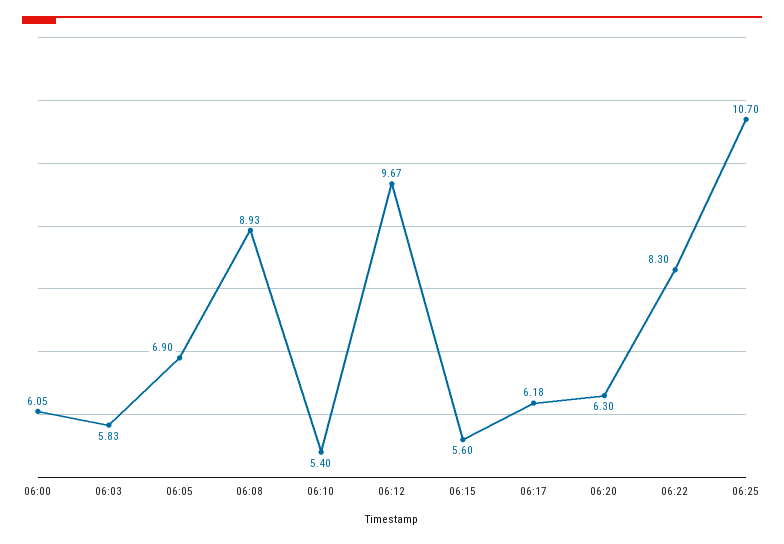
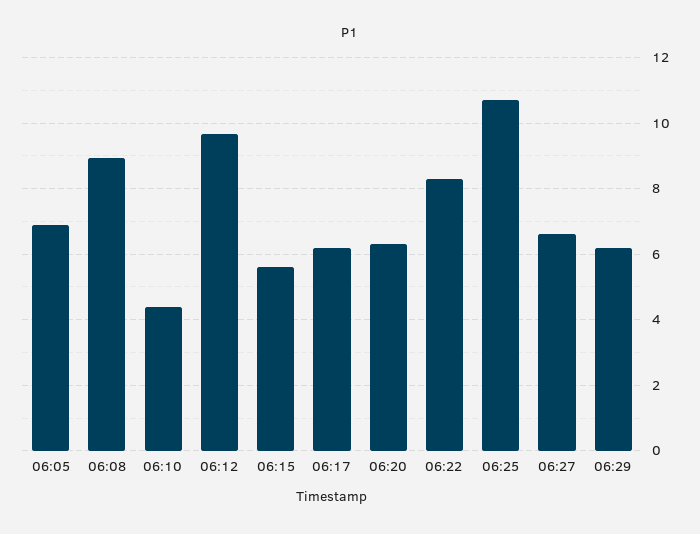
06:00: 6.05 -> none
06:03: 5.83 -> none
06:10: 5.4 -> 4.4
06:27: none -> 6.6
06:29: none -> 6.2

